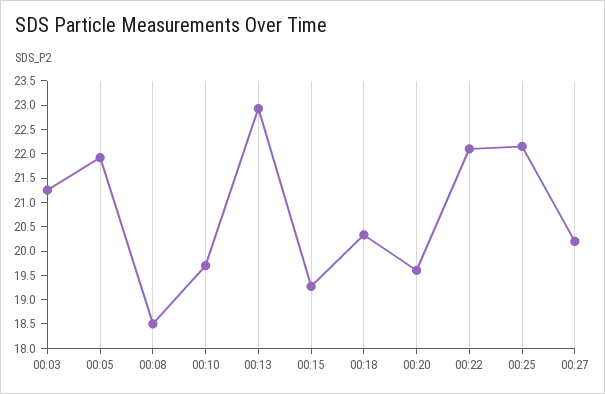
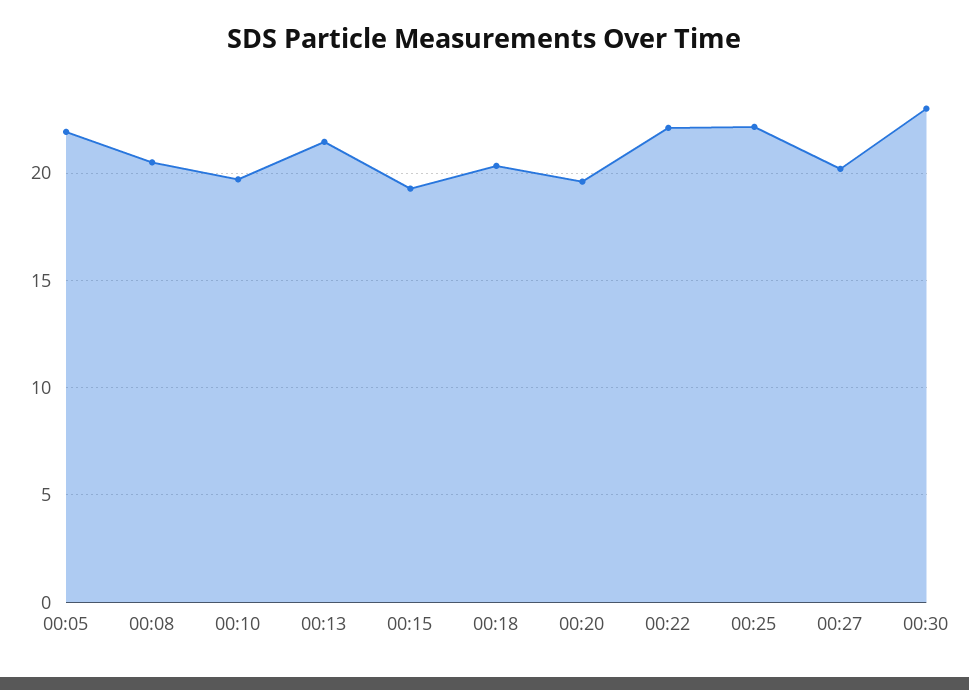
00:03: 21.25 -> none
00:08: 18.5 -> 20.5
00:13: 23 -> 21.5
00:30: none -> 23

